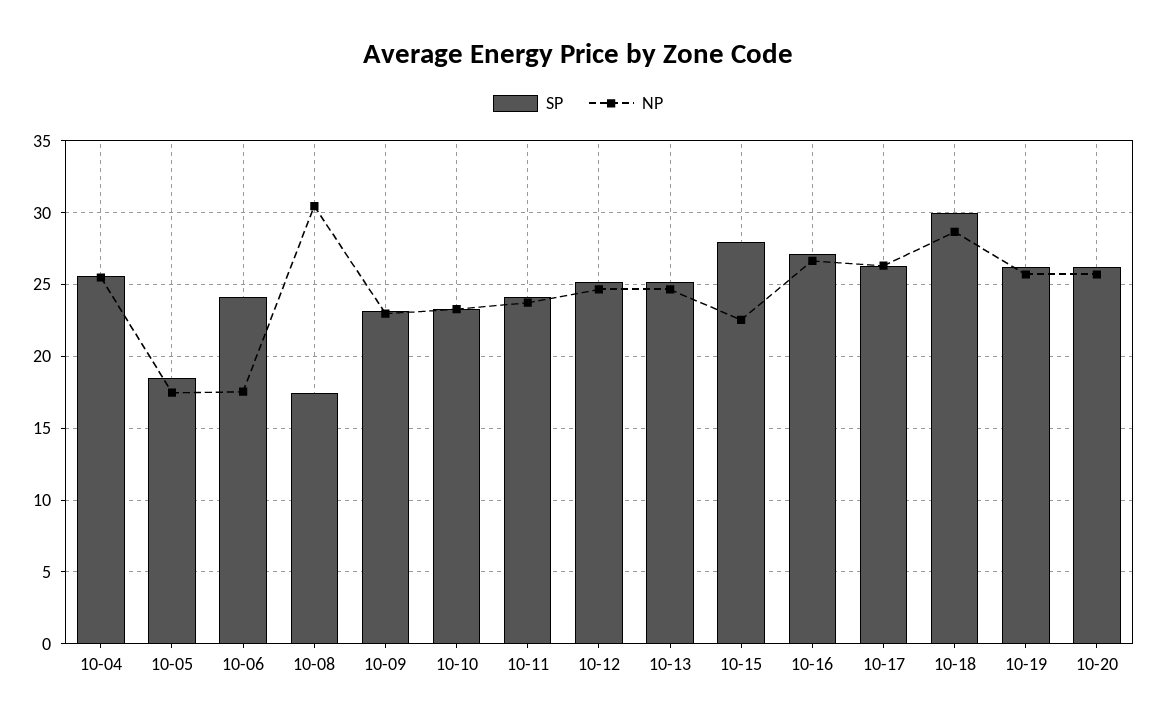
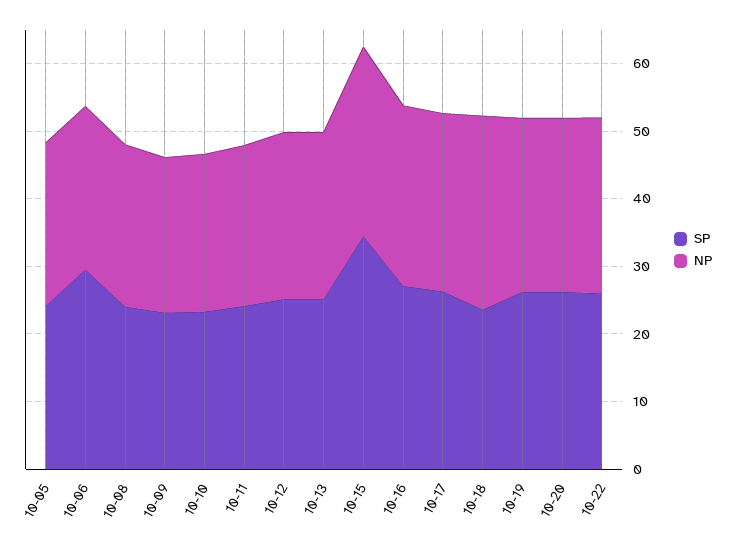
SP, 10-04: 25.5 -> none
NP, 10-04: 25.5 -> none
SP, 10-05: 18.5 -> 24
NP, 10-05: 17.5 -> 24
SP, 10-06: 24 -> 30
NP, 10-06: 17.5 -> 24
SP, 10-08: 17.5 -> 24
NP, 10-08: 30.5 -> 24
SP, 10-15: 28 -> 34
NP, 10-15: 22.5 -> 28
SP, 10-18: 30 -> 24
SP, 10-22: none -> 26
NP, 10-22: none -> 26

